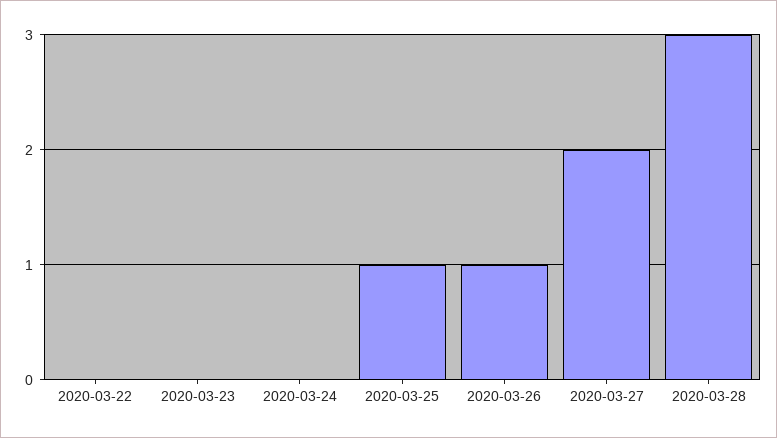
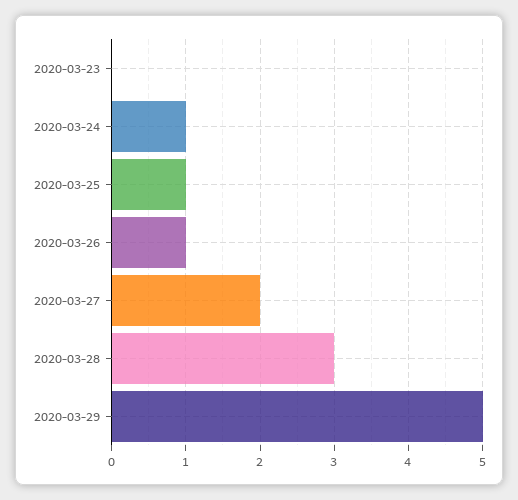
2020-03-22: 0 -> none
2020-03-24: 0 -> 1
2020-03-29: none -> 5

